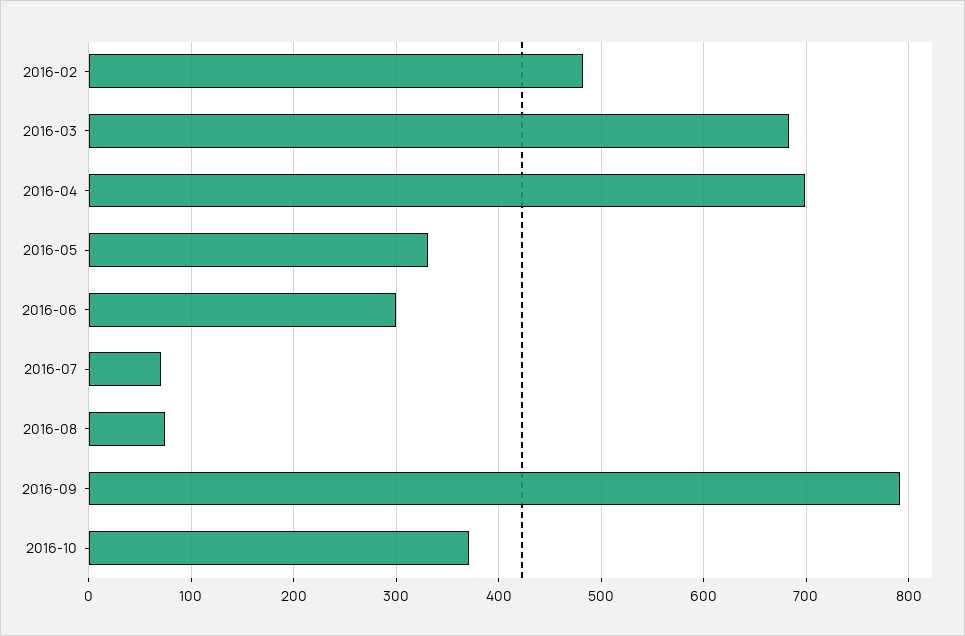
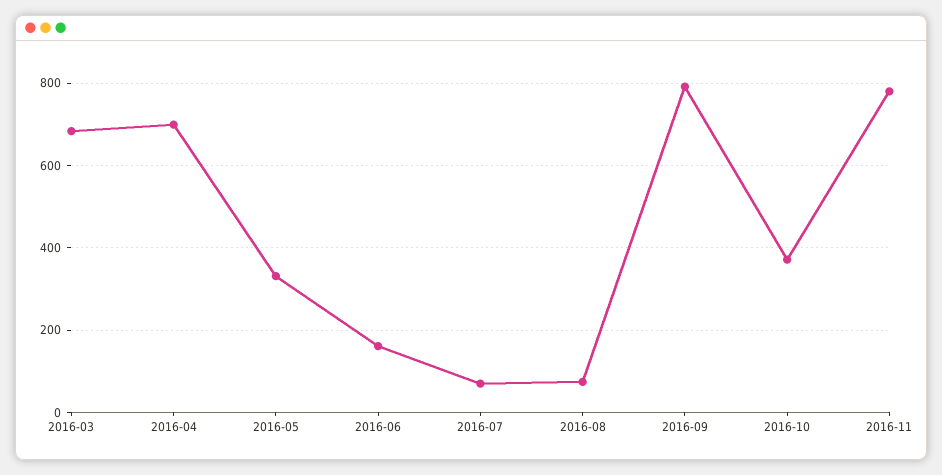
2016-02: 480 -> none
2016-06: 300 -> 160
2016-11: none -> 780

